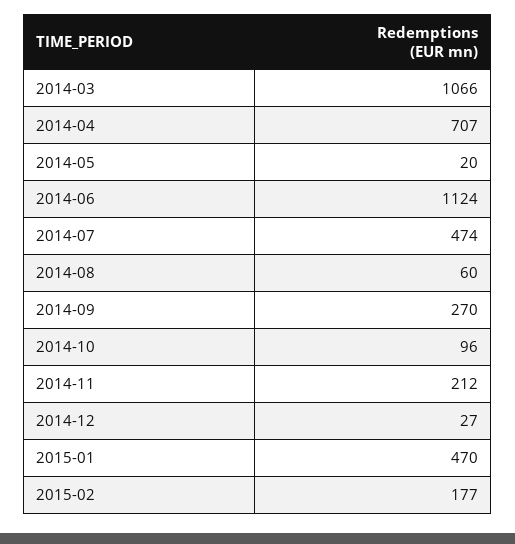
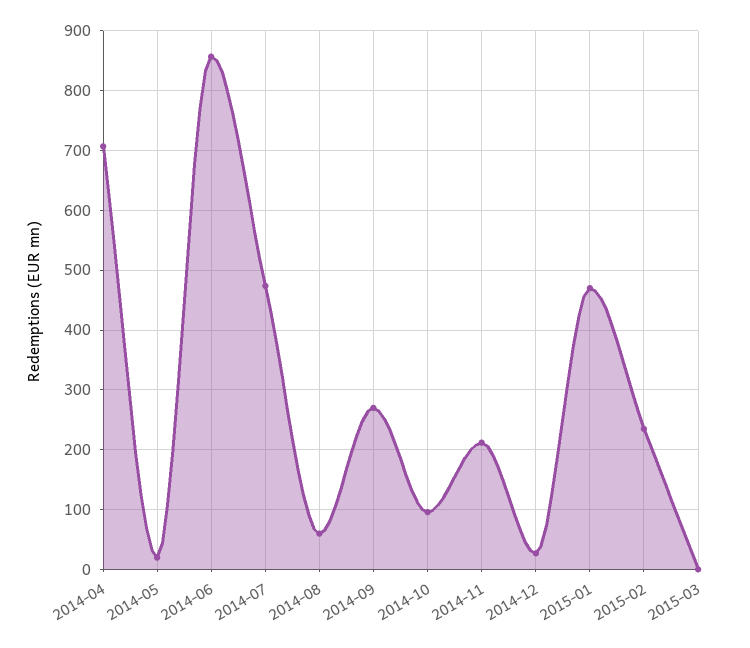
2014-03: 1066 -> none
2014-06: 1124 -> 860
2015-02: 177 -> 240
2015-03: none -> 0

